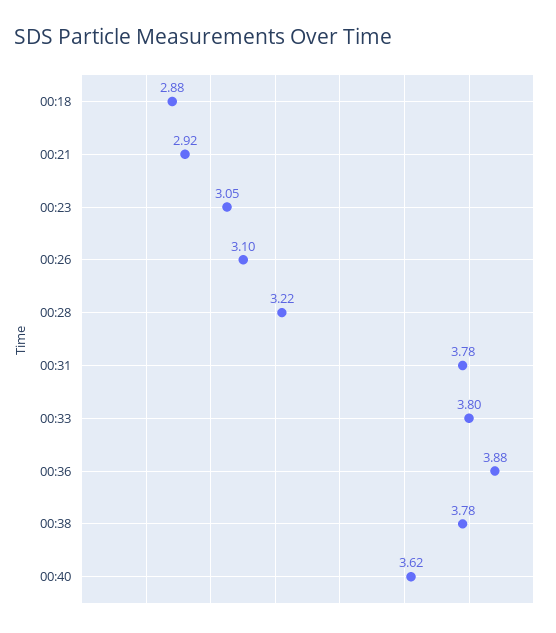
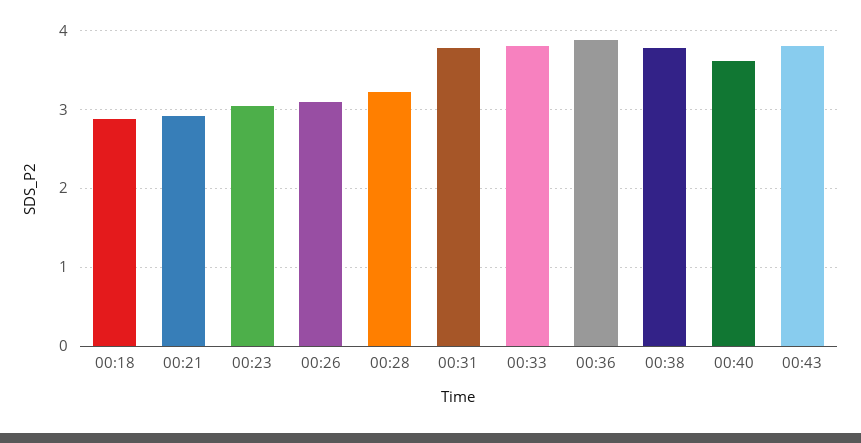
00:43: none -> 3.8

